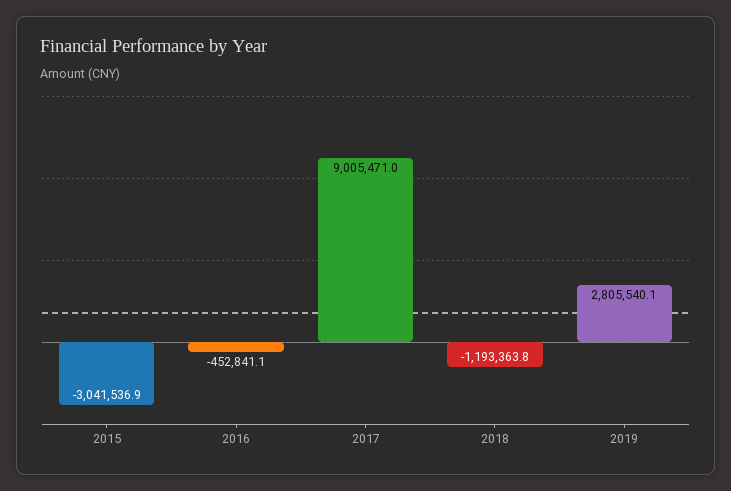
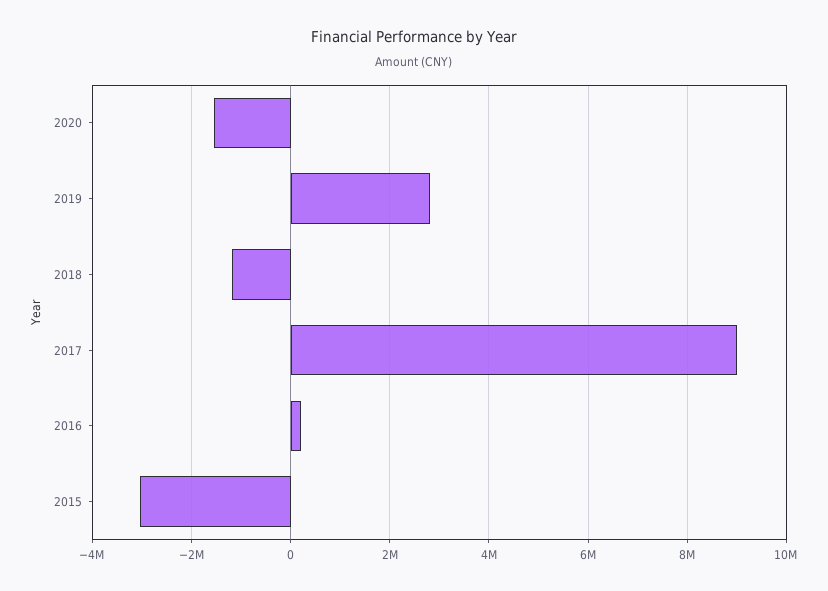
2016: -452841.1 -> 200000
2020: none -> -1600000

